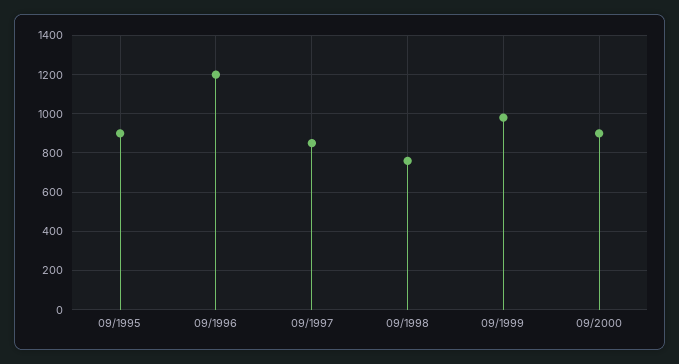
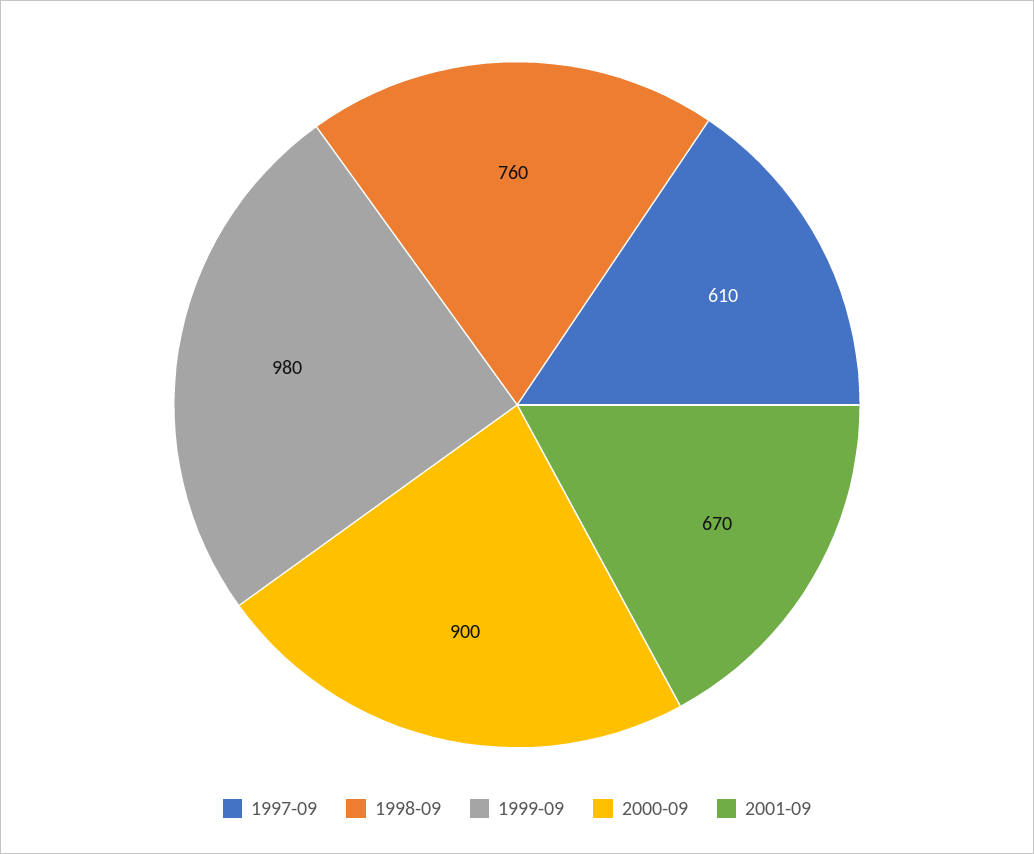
09/1995: 900 -> none
09/1996: 1200 -> none
09/1997: 850 -> 610
2001-09: none -> 670

